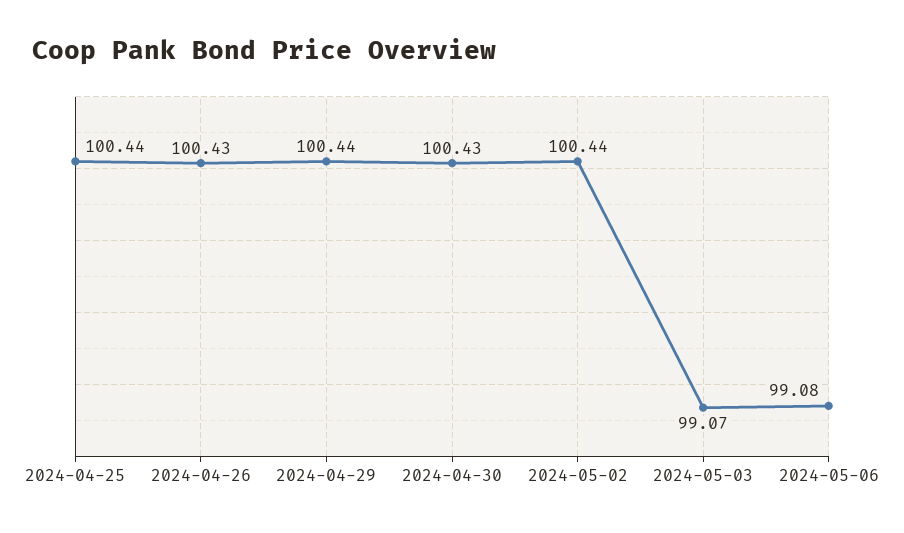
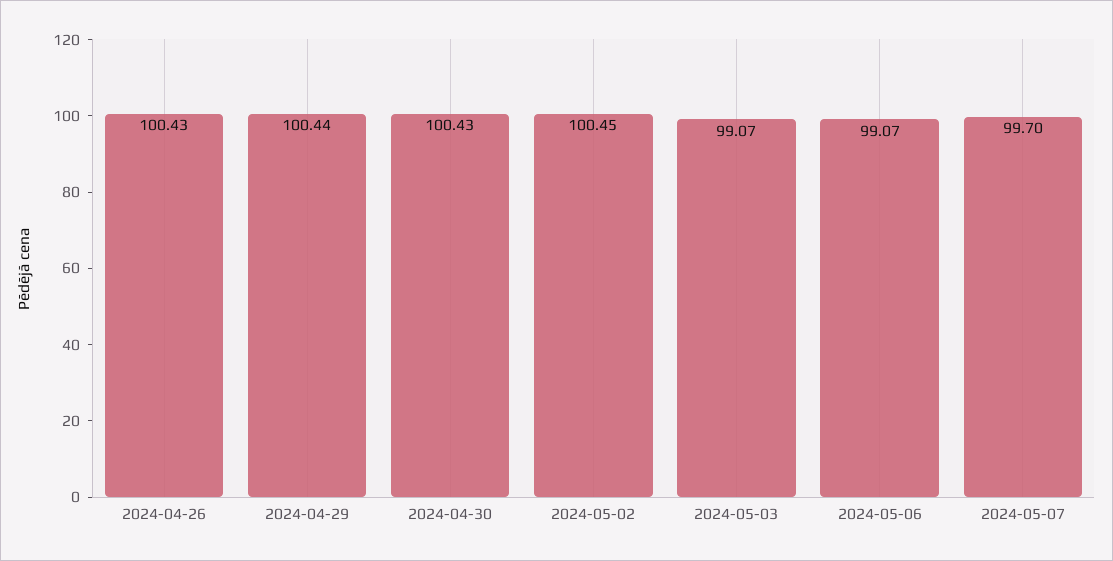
2024-04-25: 100.44 -> none
2024-05-02: 100.44 -> 100.45
2024-05-06: 99.08 -> 99.07
2024-05-07: none -> 99.7

